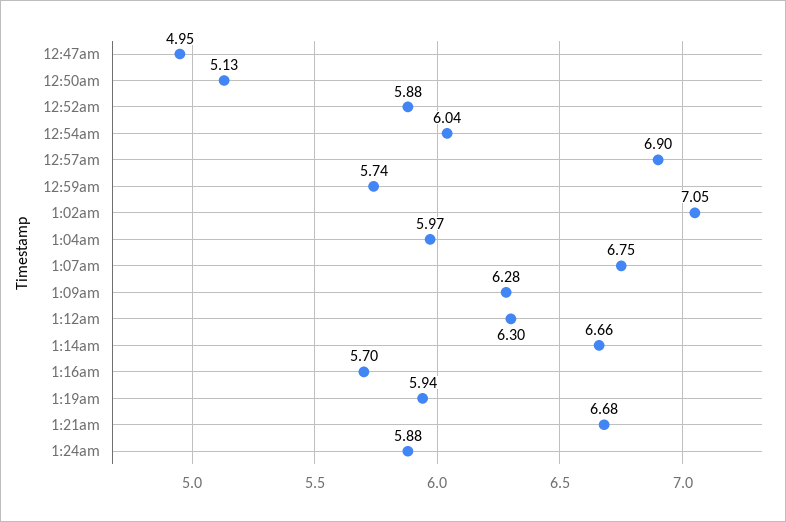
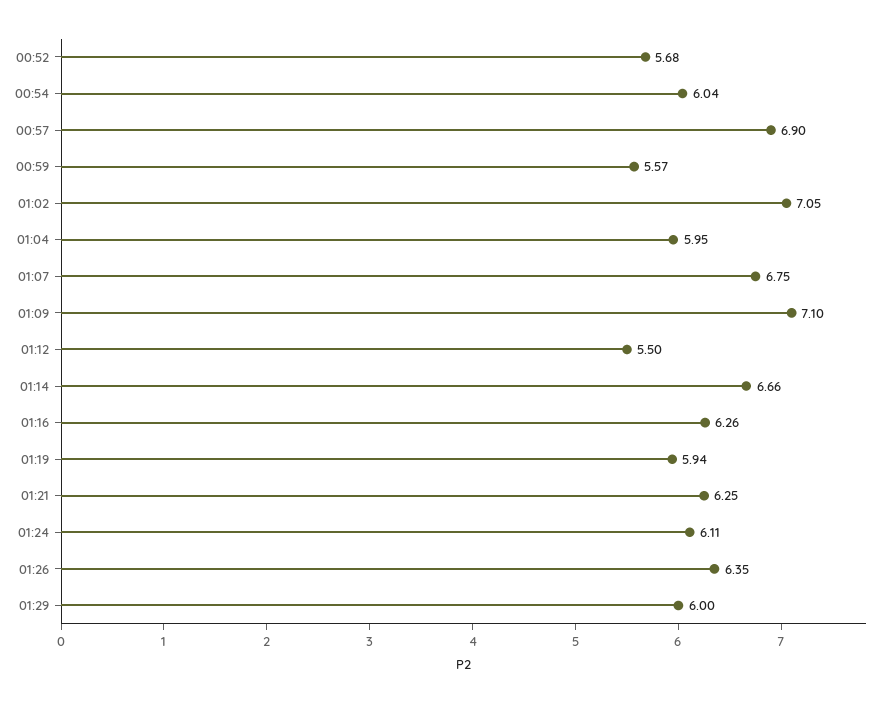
12:47am: 4.95 -> none
12:50am: 5.13 -> none
12:52am: 5.88 -> 5.68
12:59am: 5.74 -> 5.57
1:04am: 5.97 -> 5.95
1:09am: 6.28 -> 7.1
1:12am: 6.3 -> 5.5
1:16am: 5.7 -> 6.26
1:21am: 6.68 -> 6.25
1:24am: 5.88 -> 6.11
01:26: none -> 6.35
01:29: none -> 6

